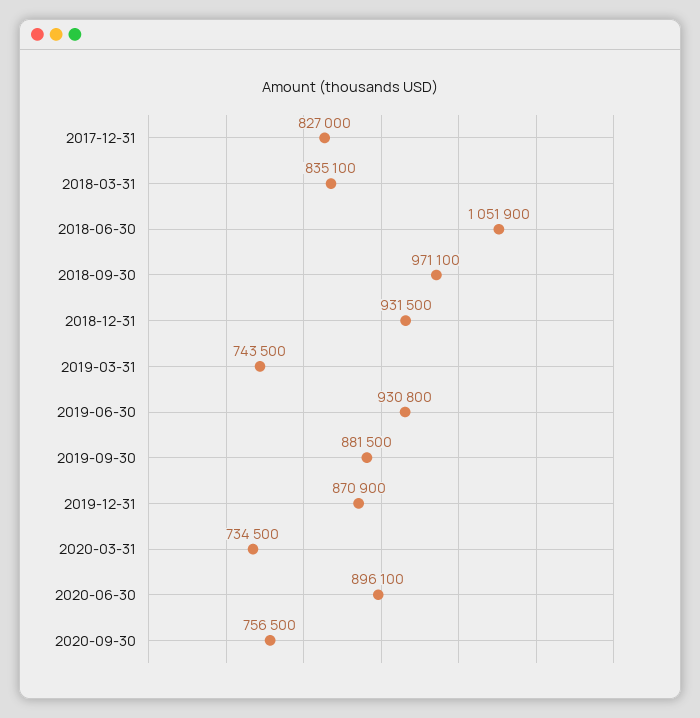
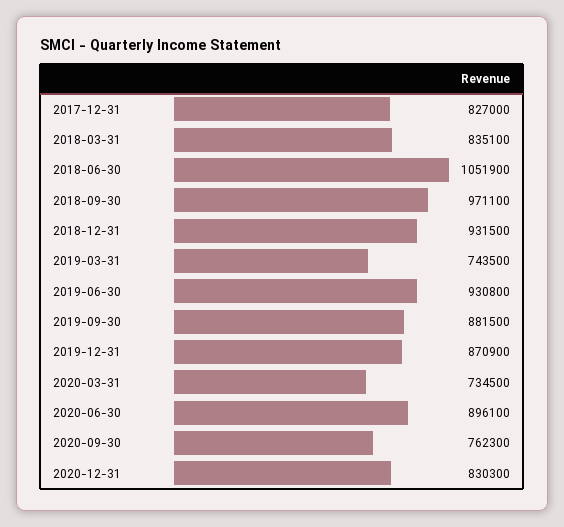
2020-09-30: 756500 -> 762300
2020-12-31: none -> 830300

